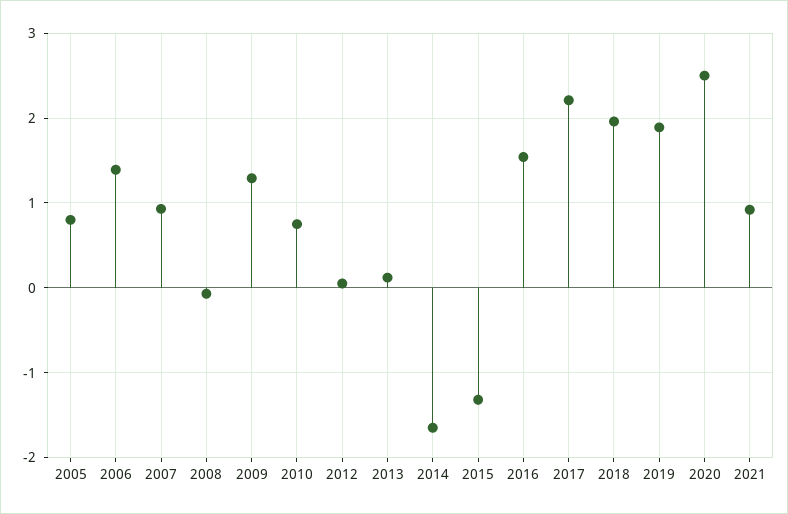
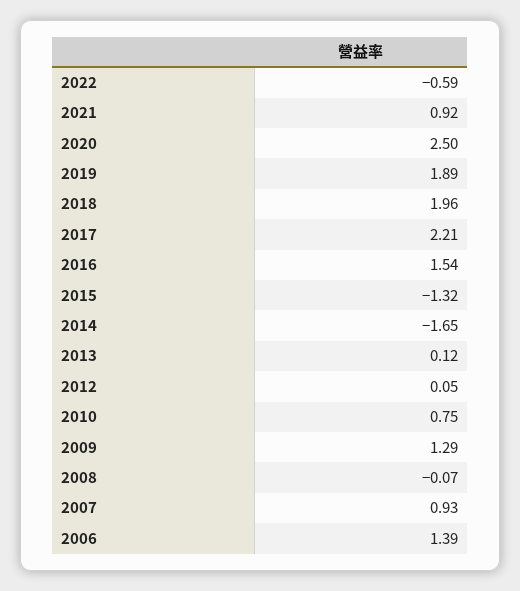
2005: 0.8 -> none
2022: none -> -0.59

